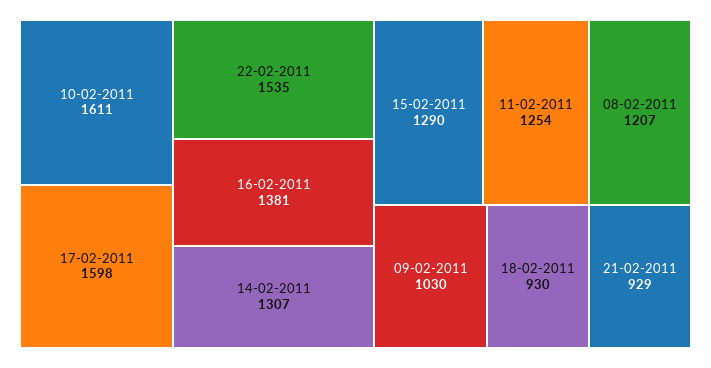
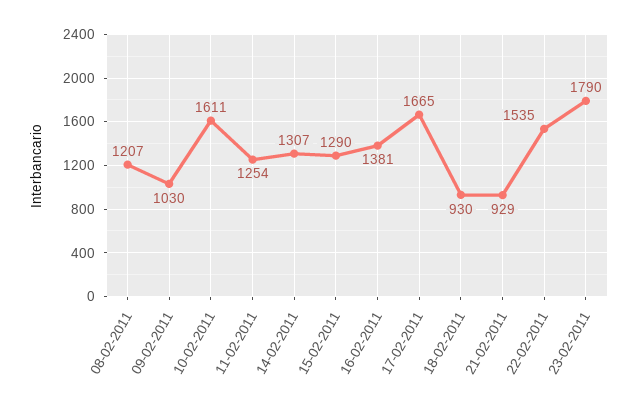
17-02-2011: 1598 -> 1665
23-02-2011: none -> 1790

